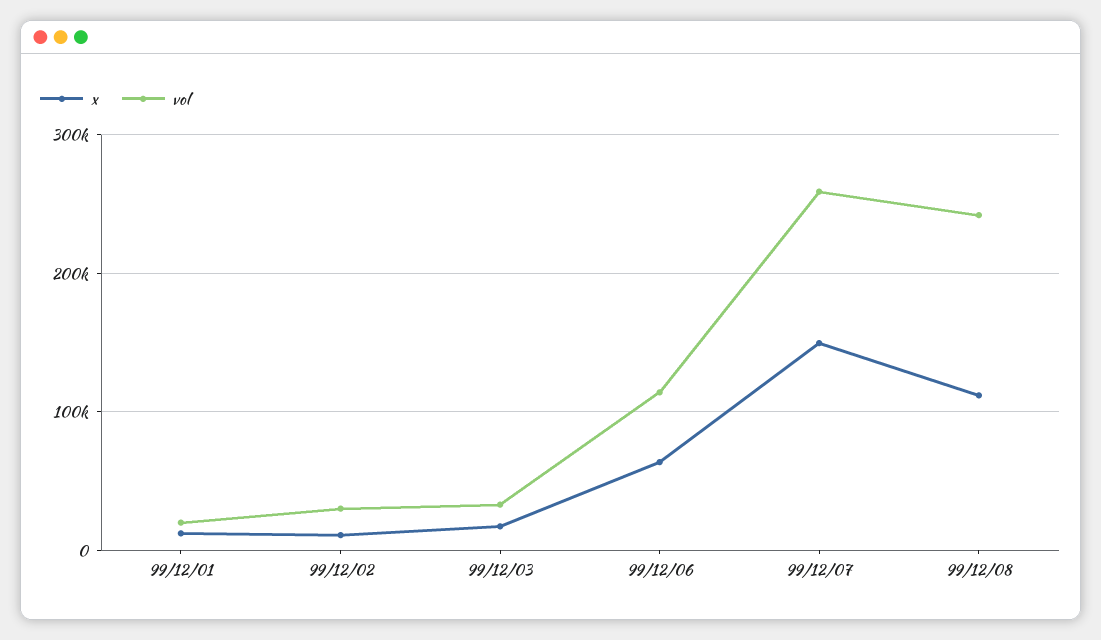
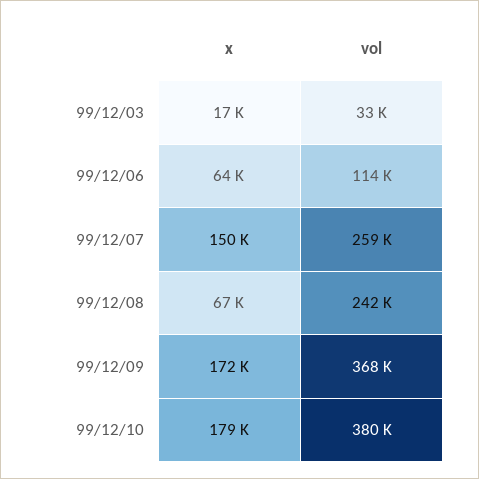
x, 99/12/01: 10000 -> none
vol, 99/12/01: 20000 -> none
x, 99/12/02: 10000 -> none
vol, 99/12/02: 30000 -> none
x, 99/12/08: 110000 -> 67000
x, 99/12/09: none -> 172000
vol, 99/12/09: none -> 368000
x, 99/12/10: none -> 179000
vol, 99/12/10: none -> 380000

